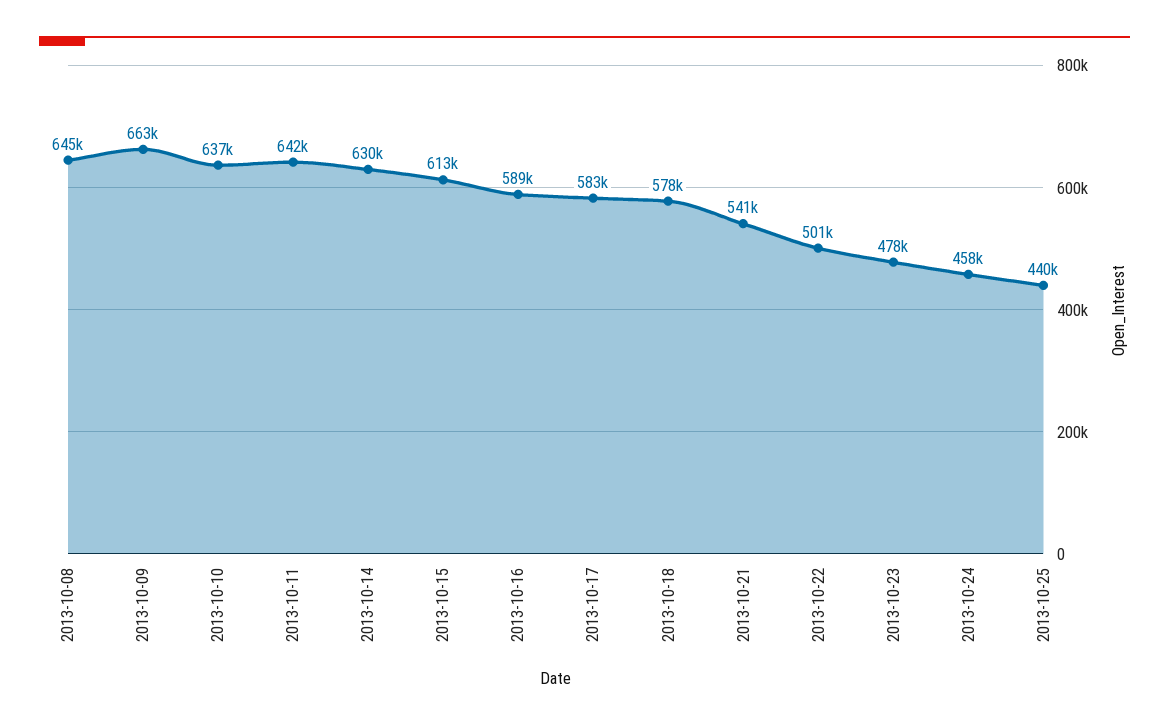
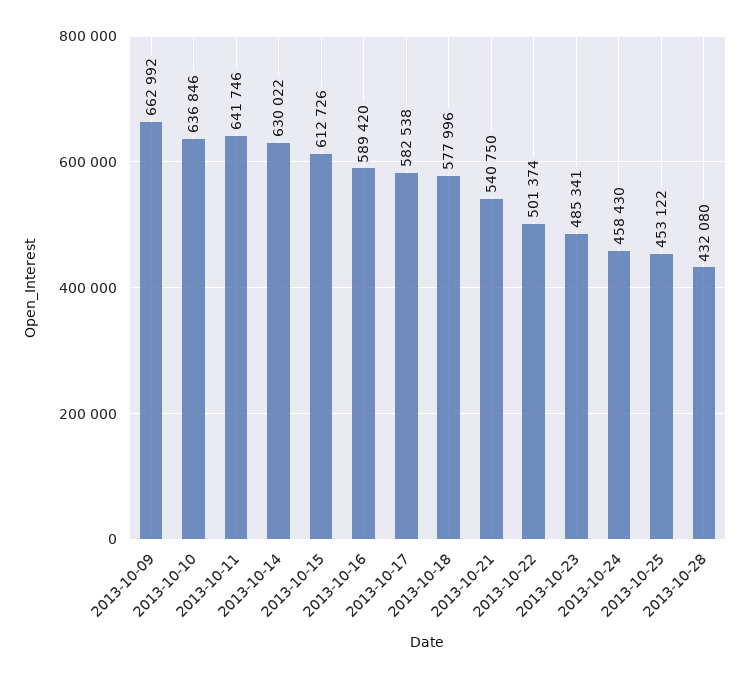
2013-10-08: 645000 -> none
2013-10-23: 478000 -> 485341
2013-10-25: 440000 -> 453122
2013-10-28: none -> 432080

